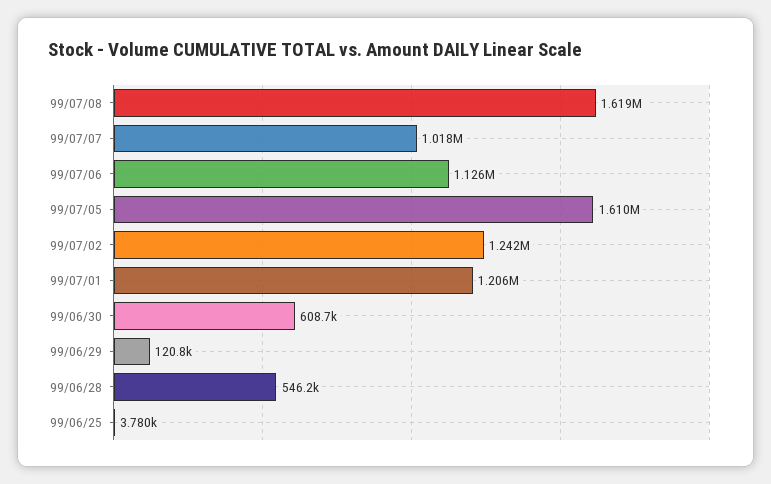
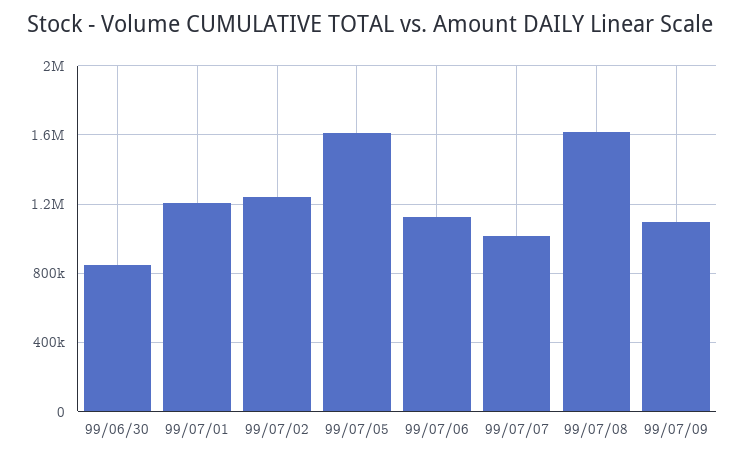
99/06/30: 608700 -> 850000
99/06/29: 120800 -> none
99/06/28: 546200 -> none
99/06/25: 3780 -> none
99/07/09: none -> 1100000

